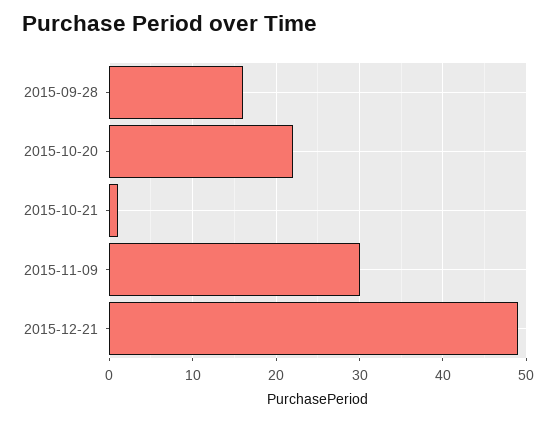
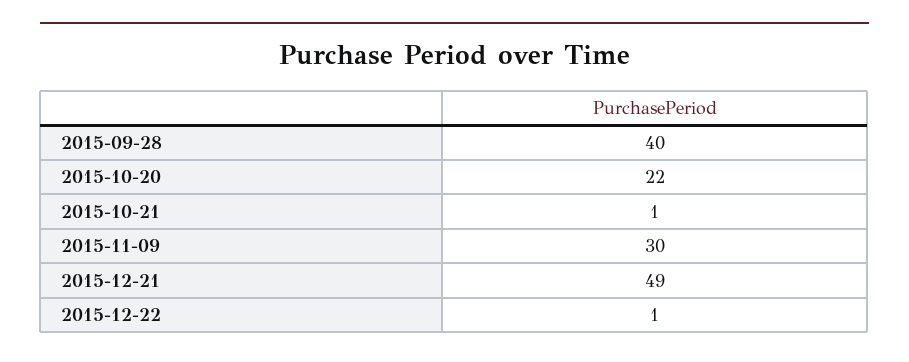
2015-09-28: 16 -> 40
2015-12-22: none -> 1

